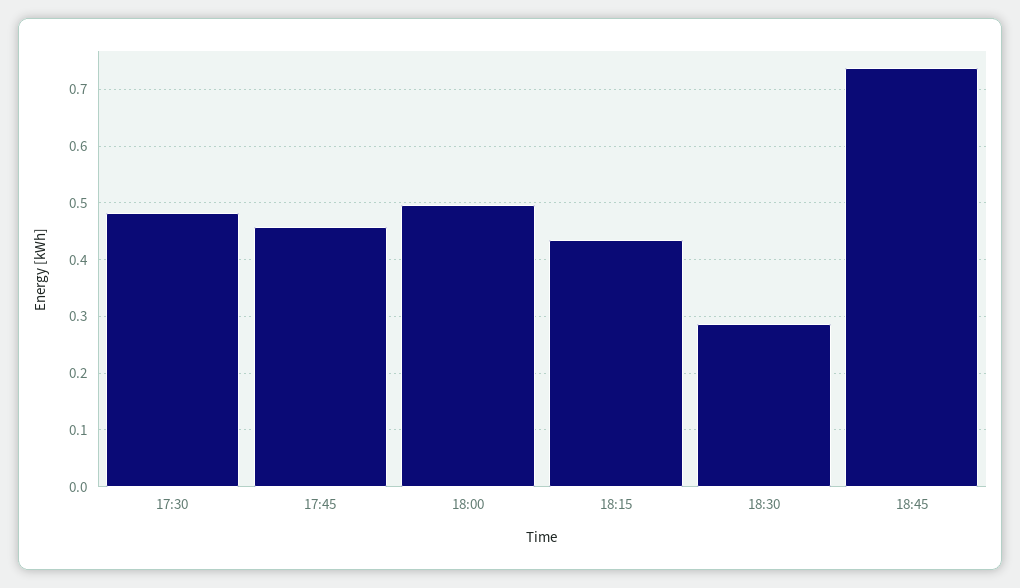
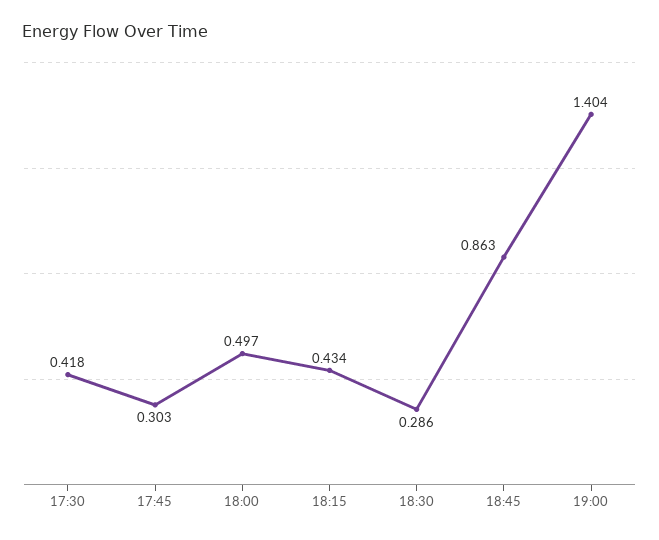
17:30: 0.48 -> 0.418
17:45: 0.46 -> 0.303
18:45: 0.74 -> 0.863
19:00: none -> 1.404

